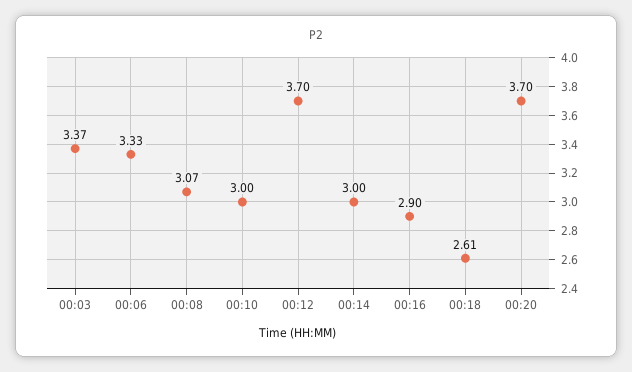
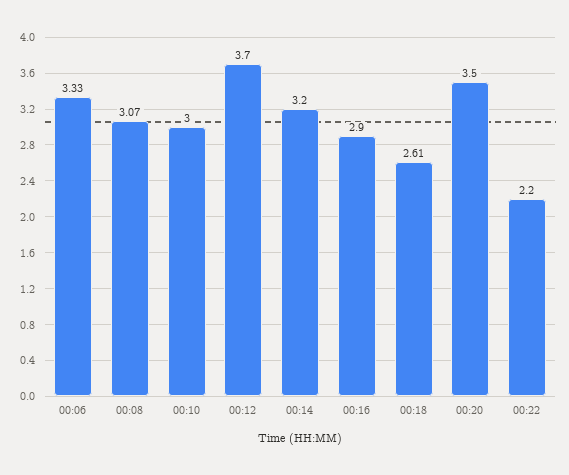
00:03: 3.37 -> none
00:14: 3 -> 3.2
00:20: 3.7 -> 3.5
00:22: none -> 2.2

